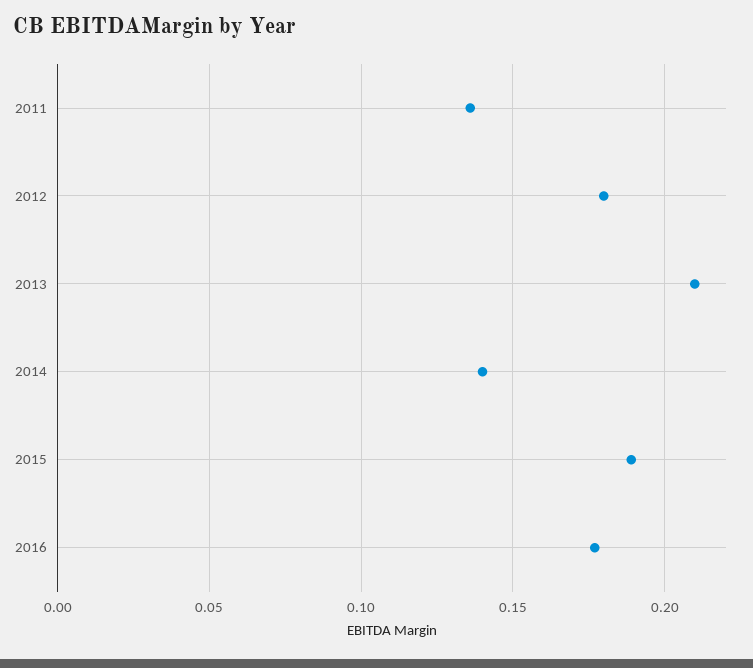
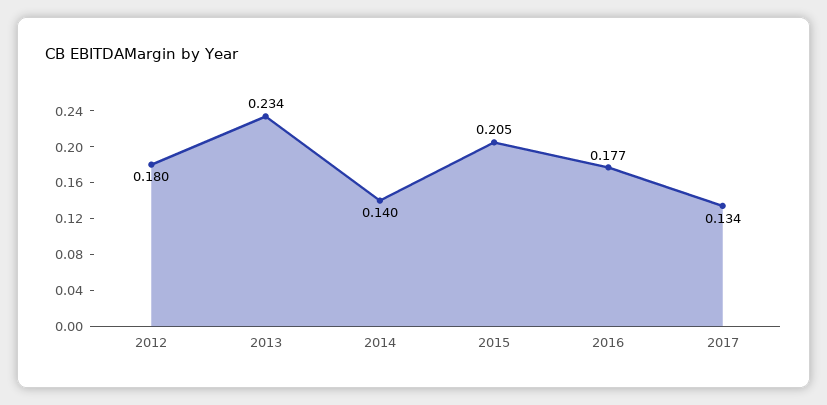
2011: 0.135 -> none
2013: 0.21 -> 0.234
2015: 0.19 -> 0.205
2017: none -> 0.134

